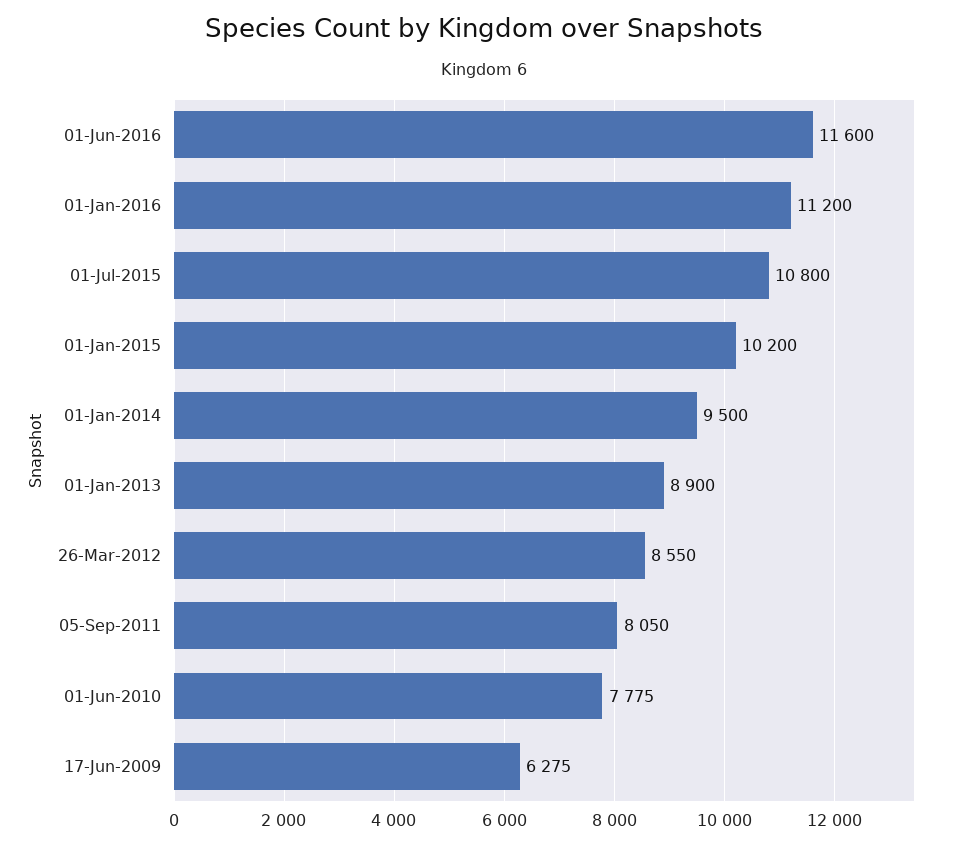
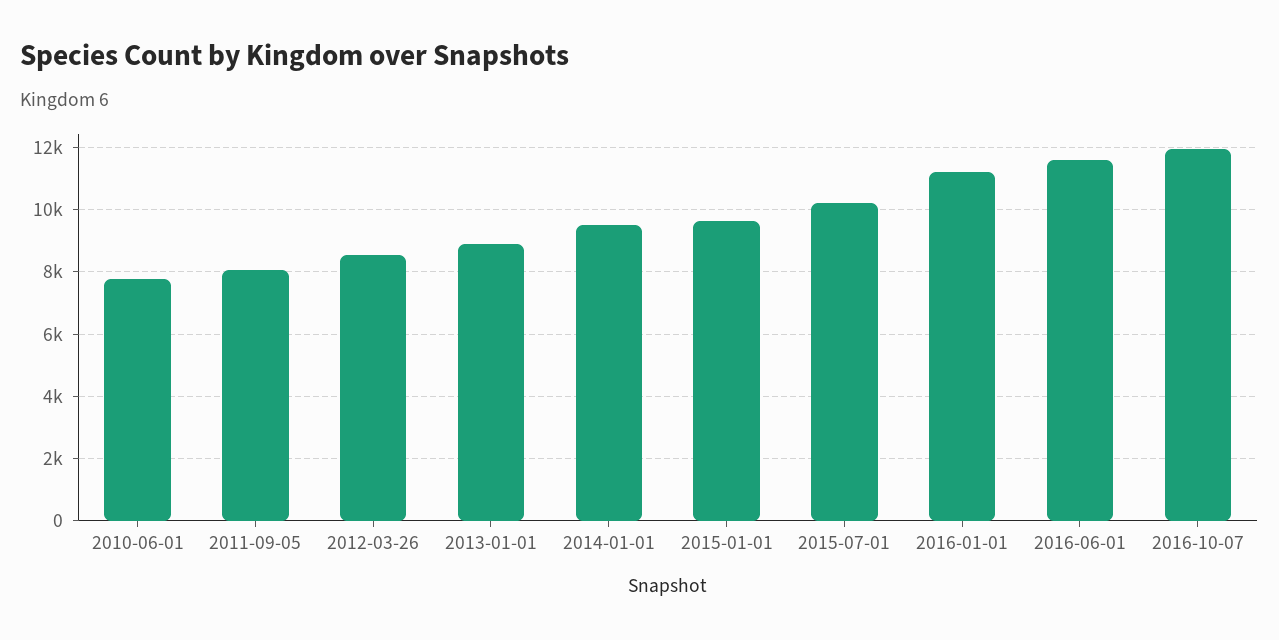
01-Jul-2015: 10800 -> 10200
01-Jan-2015: 10200 -> 9600
17-Jun-2009: 6275 -> none
2016-10-07: none -> 12000

